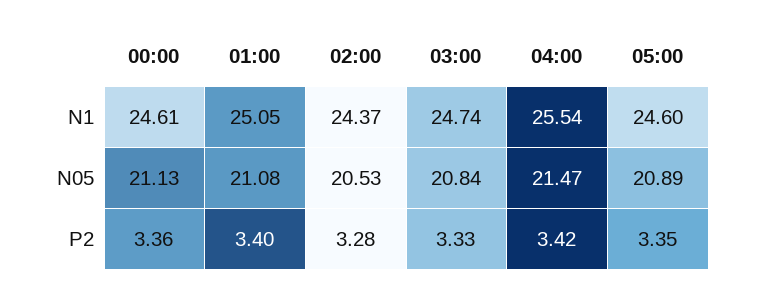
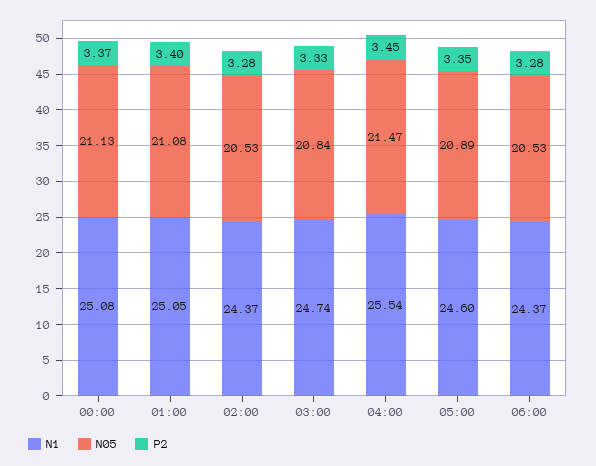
N1, 00:00: 24.61 -> 25.08
P2, 00:00: 3.36 -> 3.37
P2, 04:00: 3.42 -> 3.45
N1, 06:00: none -> 24.37
N05, 06:00: none -> 20.53
P2, 06:00: none -> 3.28

